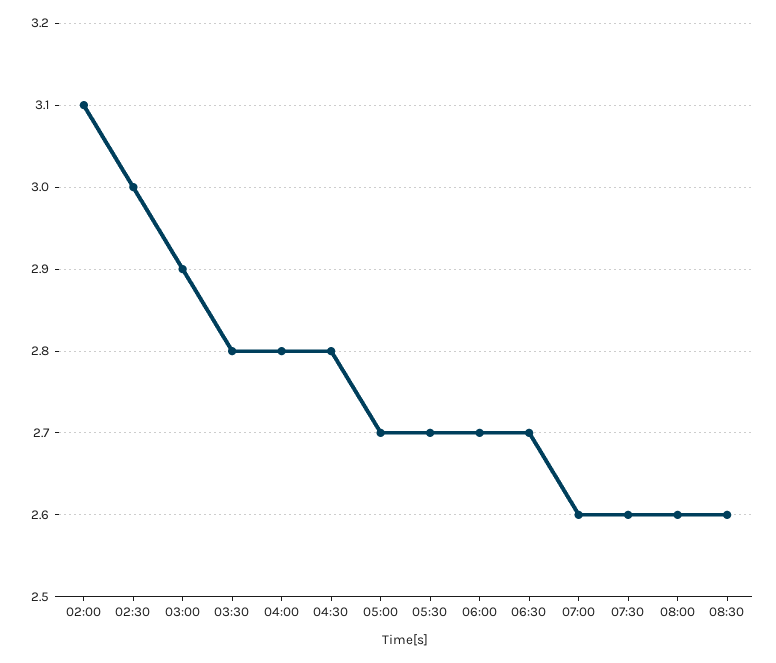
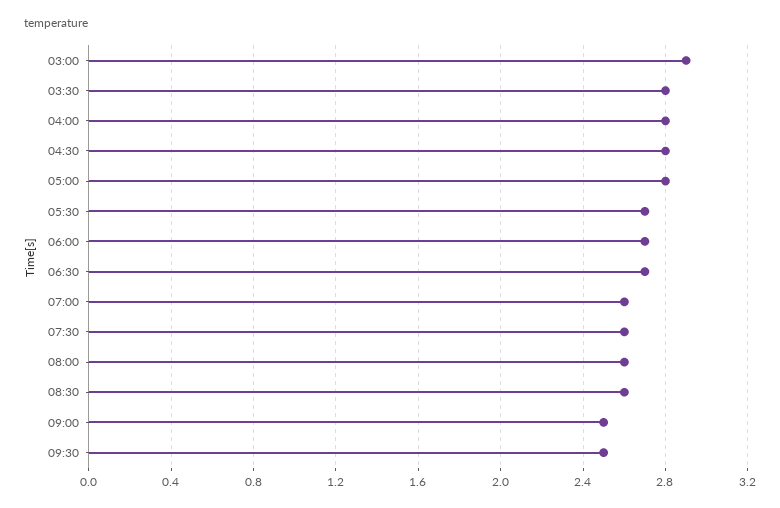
02:00: 3.1 -> none
02:30: 3 -> none
05:00: 2.7 -> 2.8
09:00: none -> 2.5
09:30: none -> 2.5

